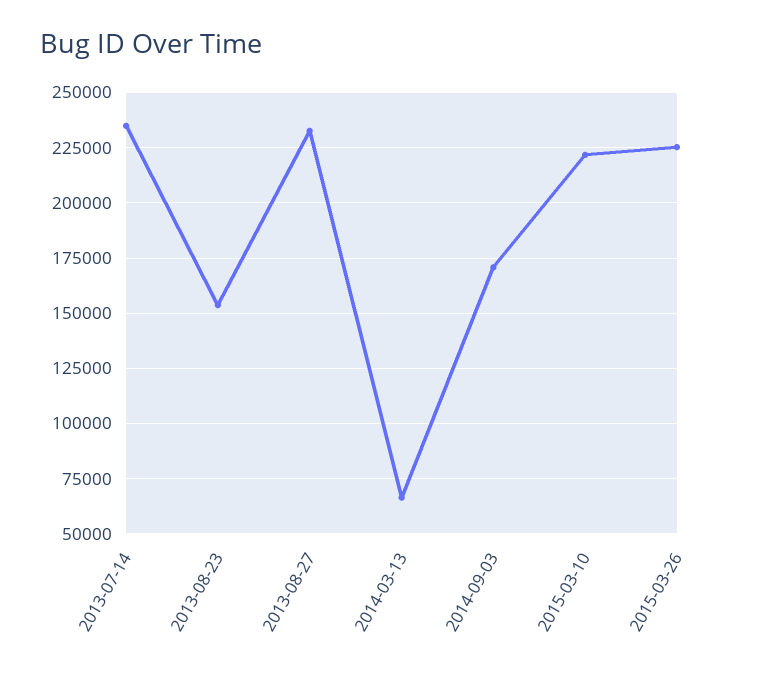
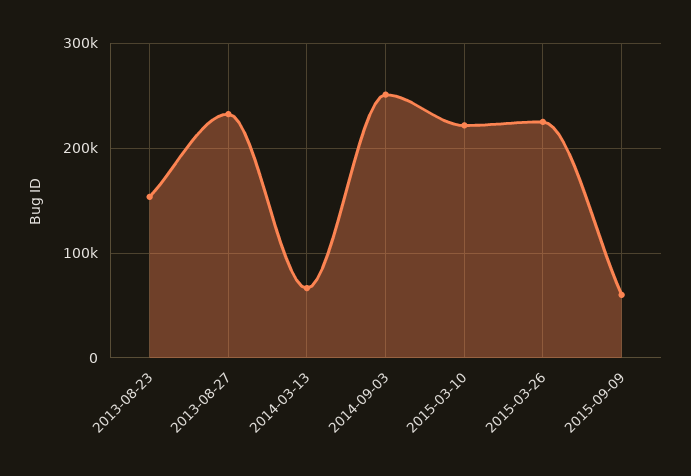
2013-07-14: 235000 -> none
2014-09-03: 170000 -> 250000
2015-09-09: none -> 60000

